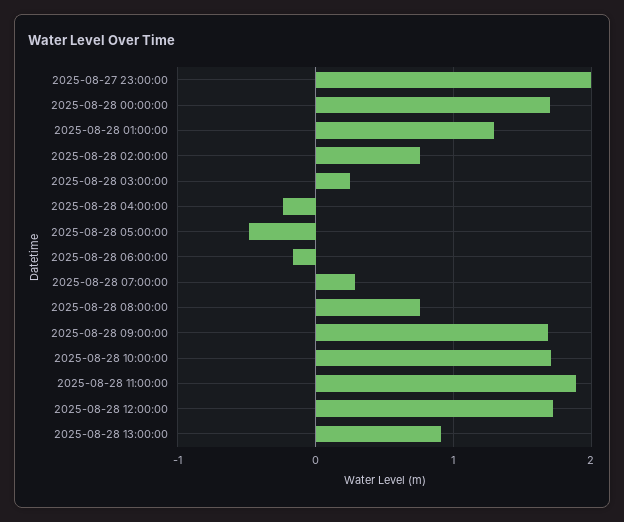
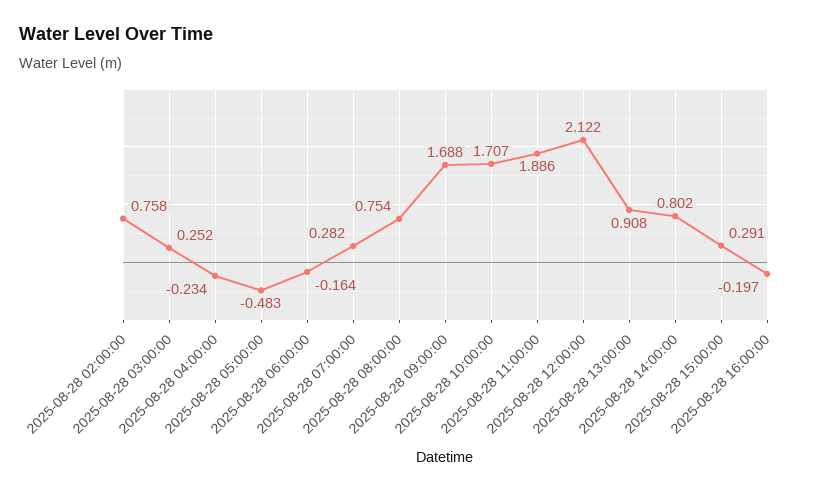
2025-08-27 23:00:00: 2 -> none
2025-08-28 00:00:00: 1.7 -> none
2025-08-28 01:00:00: 1.3 -> none
2025-08-28 12:00:00: 1.7 -> 2.122
2025-08-28 14:00:00: none -> 0.802
2025-08-28 15:00:00: none -> 0.291
2025-08-28 16:00:00: none -> -0.197

